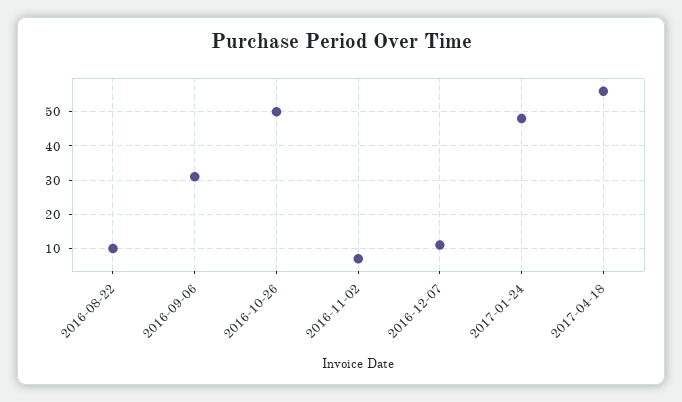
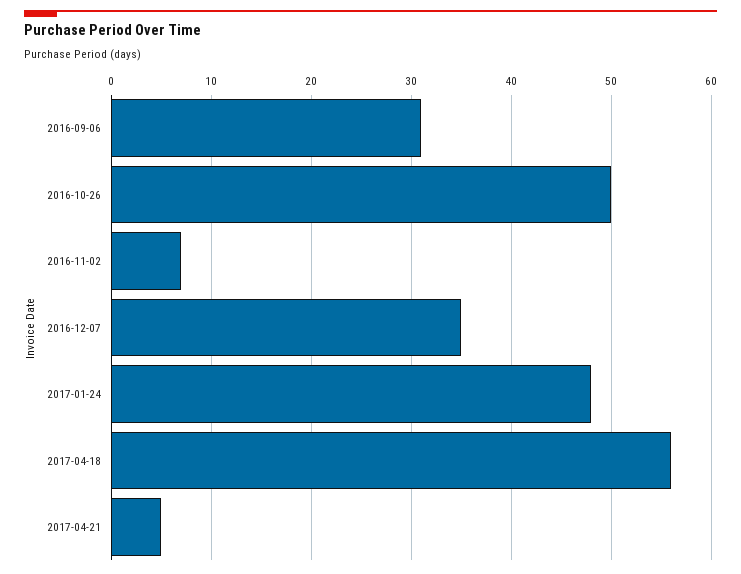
2016-08-22: 10 -> none
2016-12-07: 10 -> 35
2017-04-21: none -> 5

